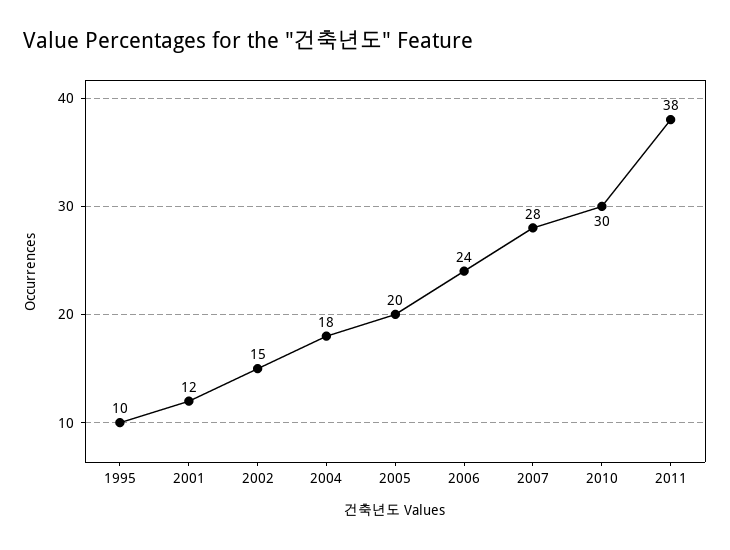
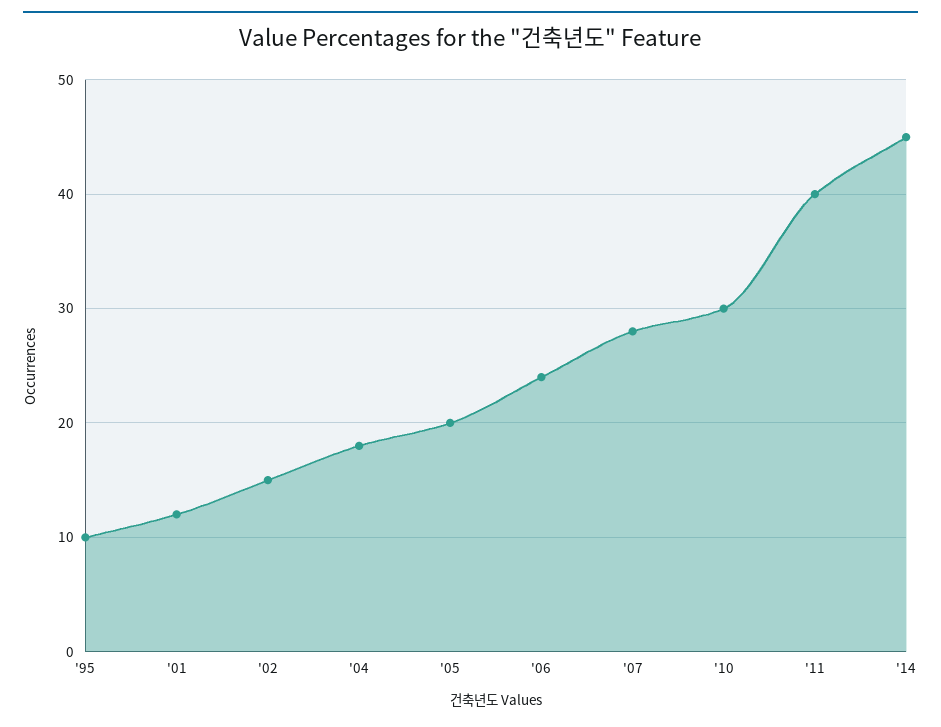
2011: 38 -> 40
'14: none -> 45

